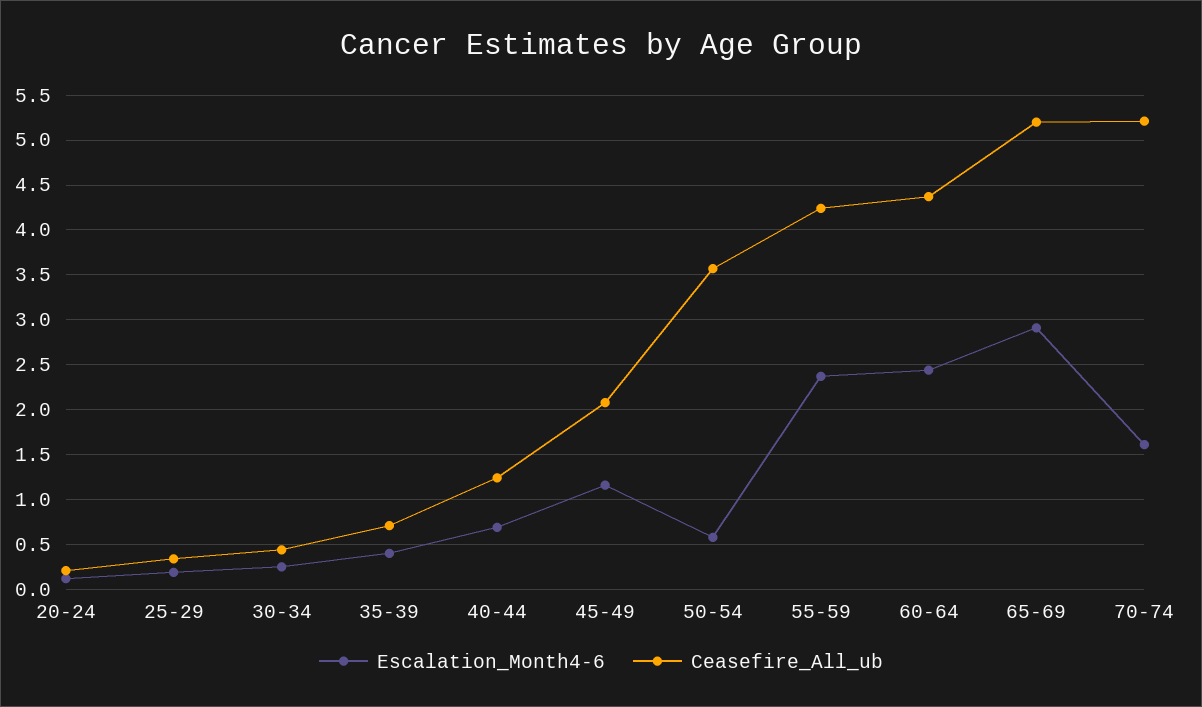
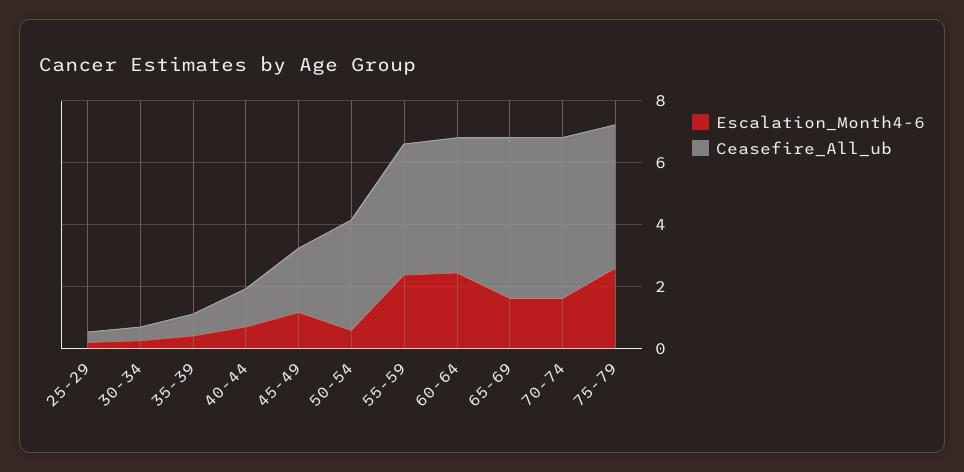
Escalation_Month4-6, 20-24: 0.1 -> none
Ceasefire_All_ub, 20-24: 0.2 -> none
Escalation_Month4-6, 65-69: 2.9 -> 1.5
Escalation_Month4-6, 75-79: none -> 2.5
Ceasefire_All_ub, 75-79: none -> 4.5

